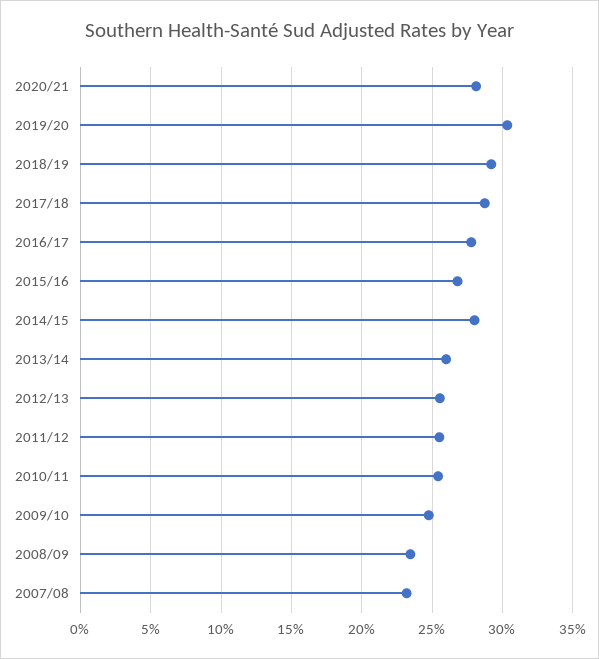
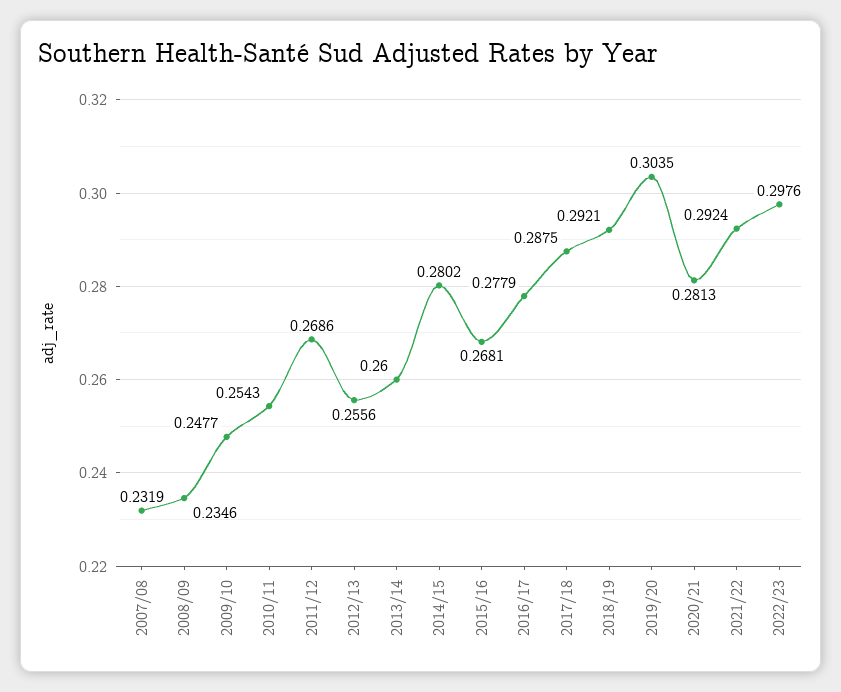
2011/12: 0.255 -> 0.2686
2021/22: none -> 0.2924
2022/23: none -> 0.2976

